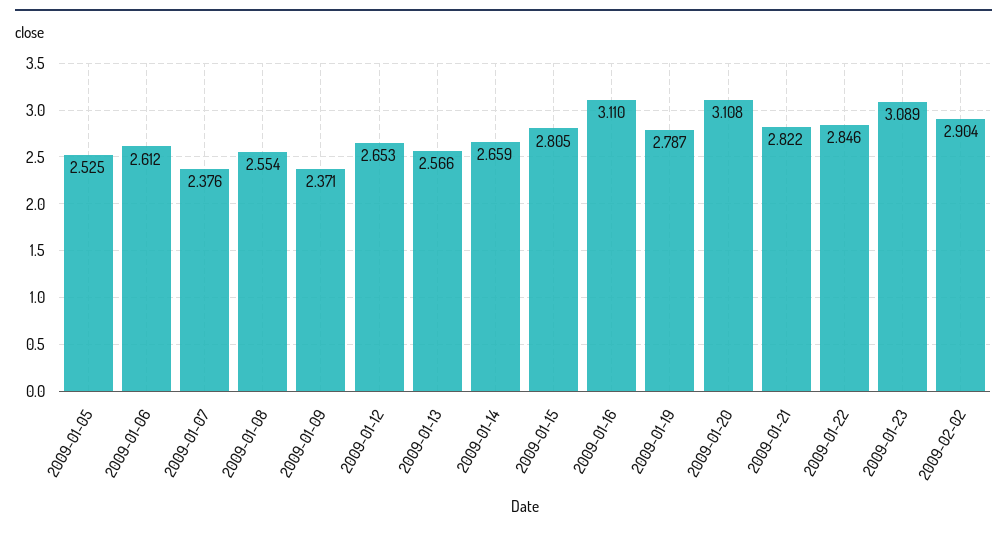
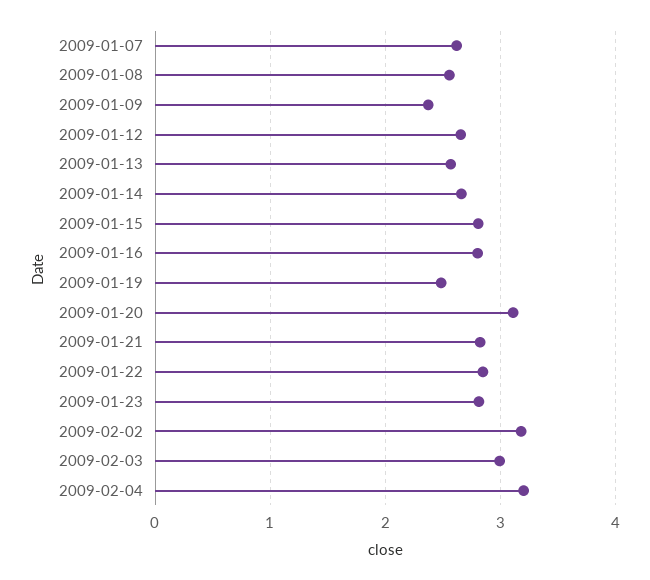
2009-01-05: 2.525 -> none
2009-01-06: 2.612 -> none
2009-01-07: 2.376 -> 2.6
2009-01-16: 3.11 -> 2.8
2009-01-19: 2.787 -> 2.5
2009-01-23: 3.089 -> 2.8
2009-02-02: 2.904 -> 3.2
2009-02-03: none -> 3
2009-02-04: none -> 3.2

